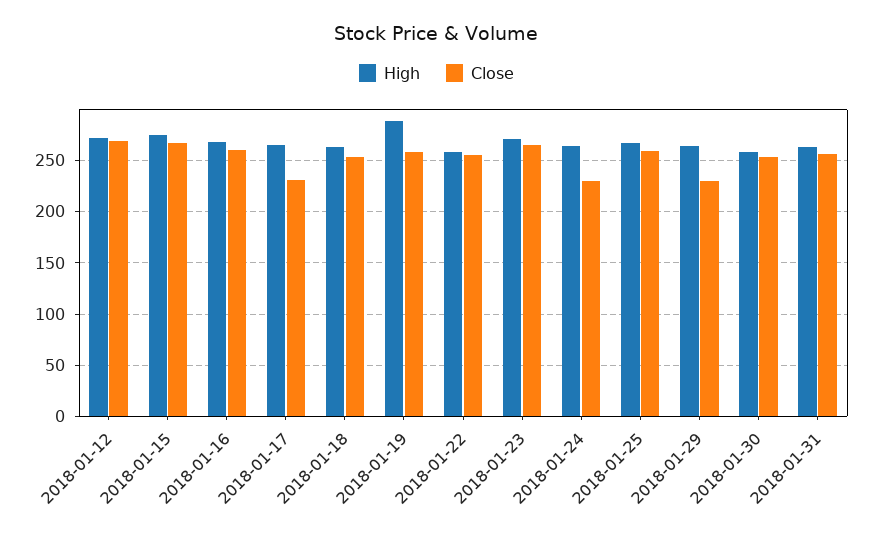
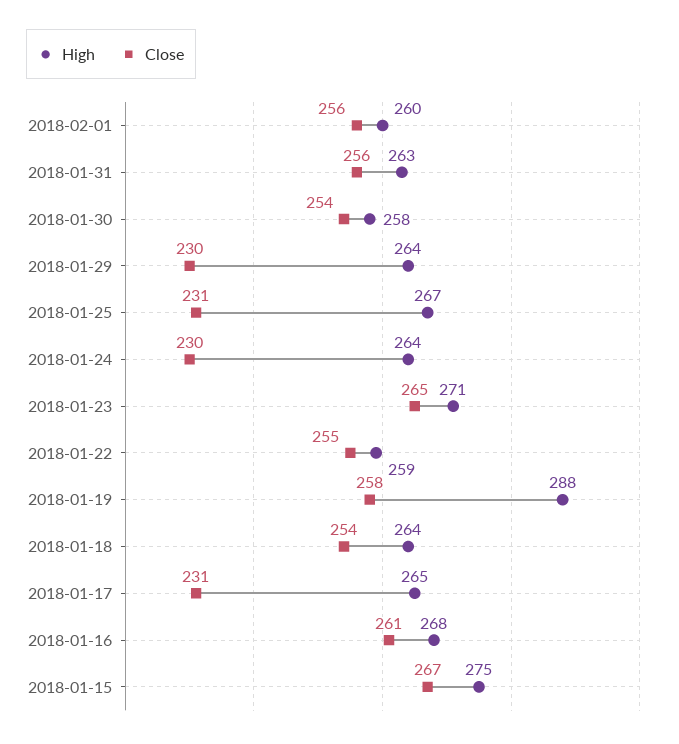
High, 2018-01-12: 270 -> none
Close, 2018-01-12: 270 -> none
Close, 2018-01-25: 260 -> 231
High, 2018-02-01: none -> 260
Close, 2018-02-01: none -> 256

